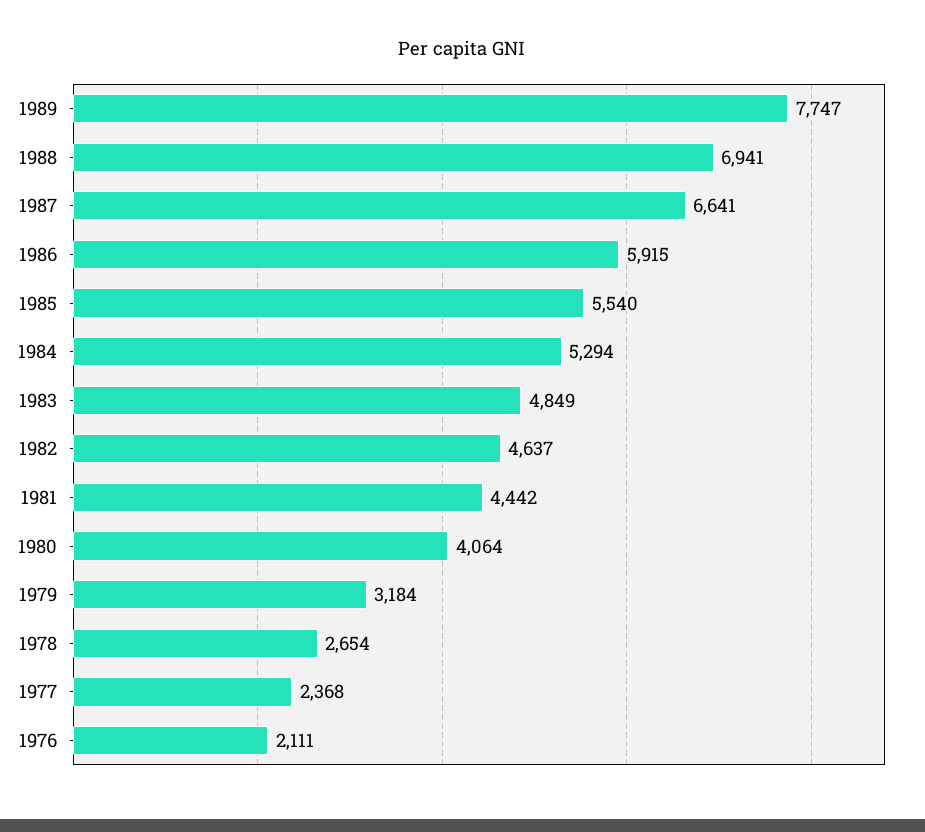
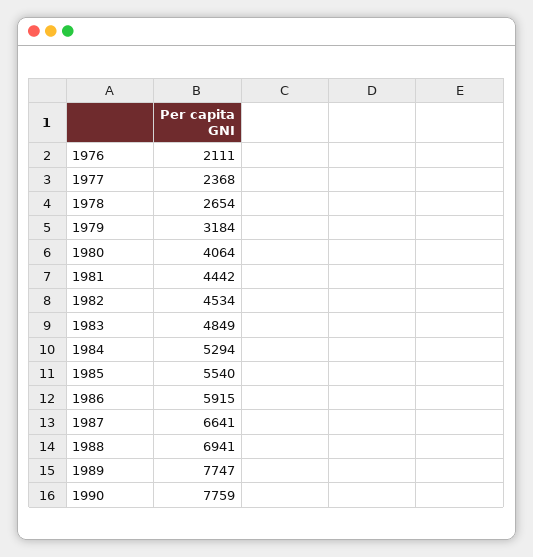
1982: 4637 -> 4534
1990: none -> 7759

